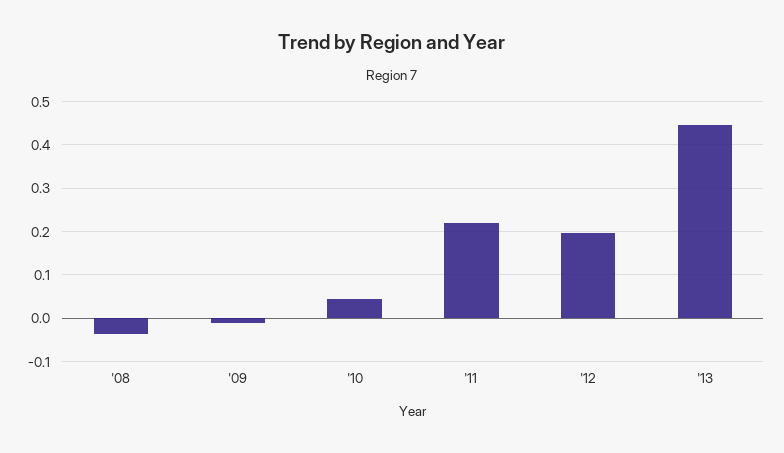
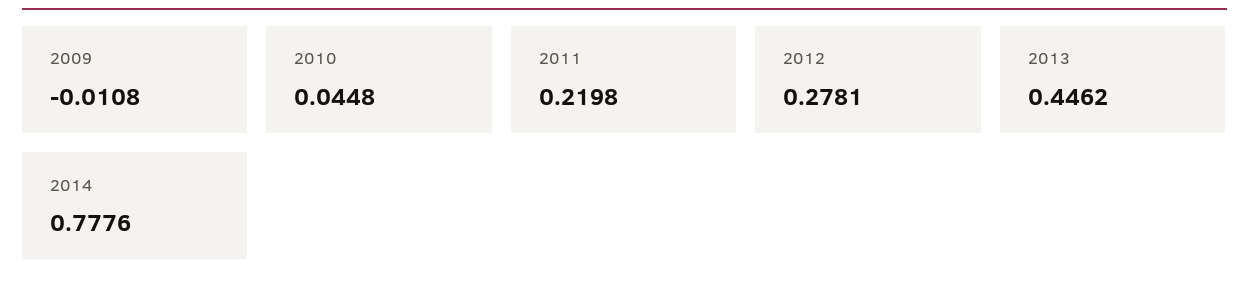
'08: -0.04 -> none
'12: 0.2 -> 0.2781
2014: none -> 0.7776

